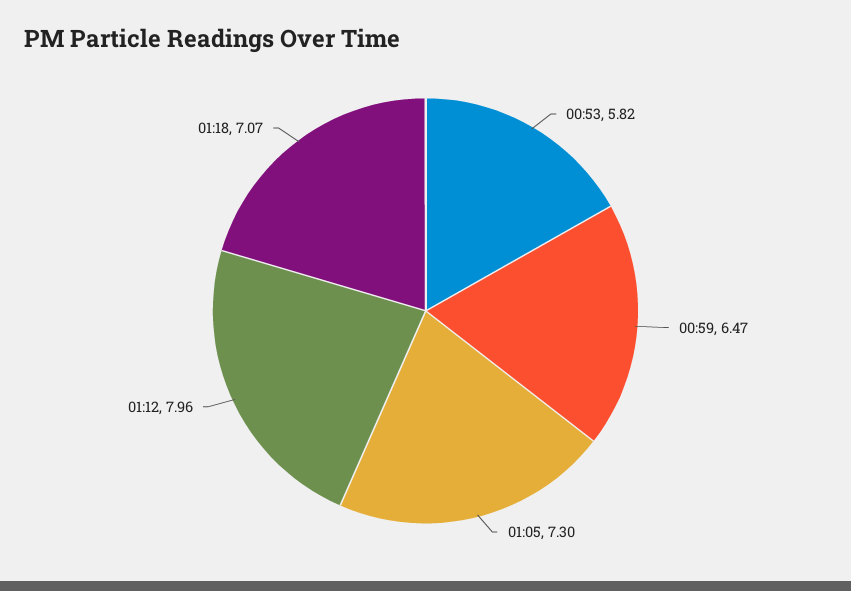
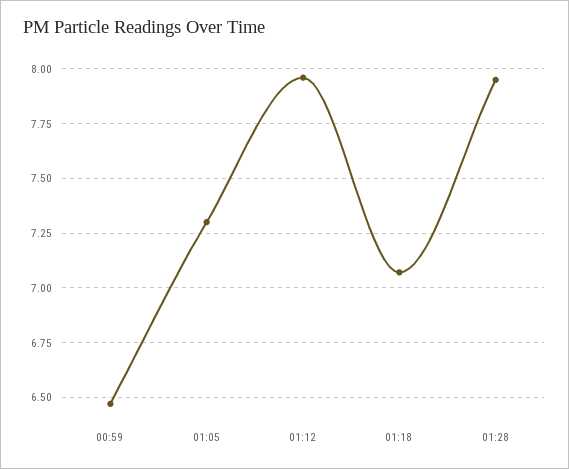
00:53: 5.82 -> none
01:28: none -> 7.95

